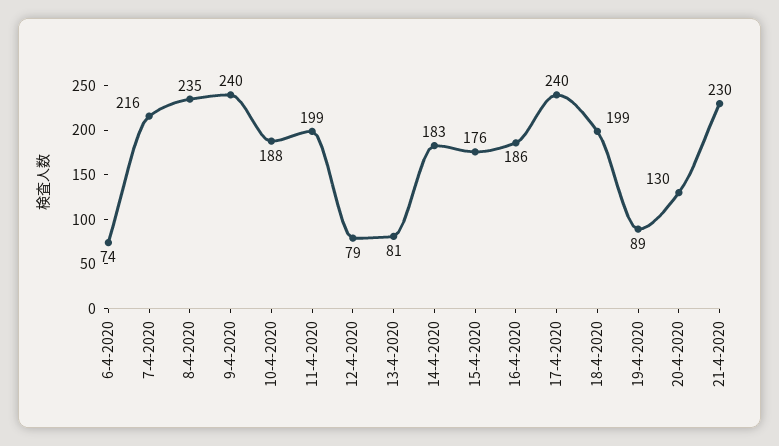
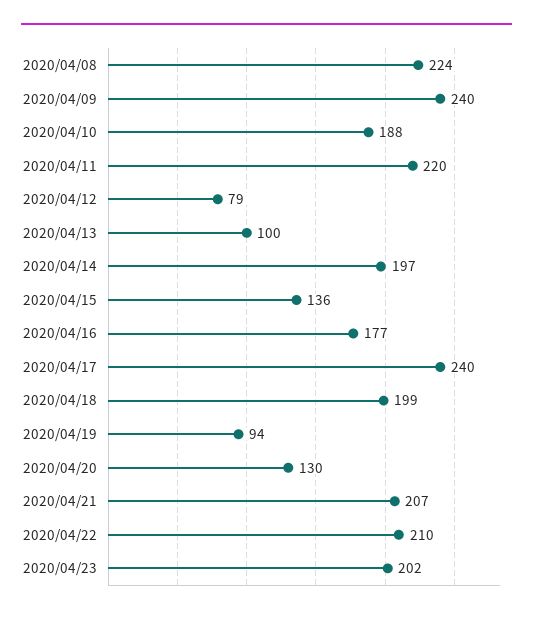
6-4-2020: 74 -> none
7-4-2020: 216 -> none
8-4-2020: 235 -> 224
11-4-2020: 199 -> 220
13-4-2020: 81 -> 100
14-4-2020: 183 -> 197
15-4-2020: 176 -> 136
16-4-2020: 186 -> 177
19-4-2020: 89 -> 94
21-4-2020: 230 -> 207
2020/04/22: none -> 210
2020/04/23: none -> 202

